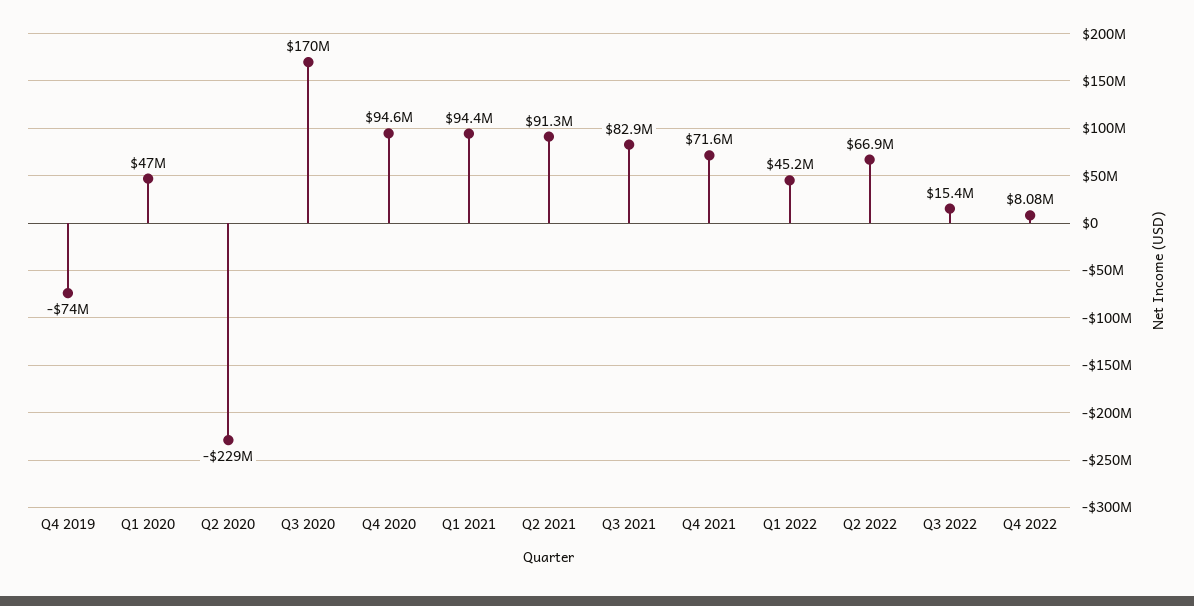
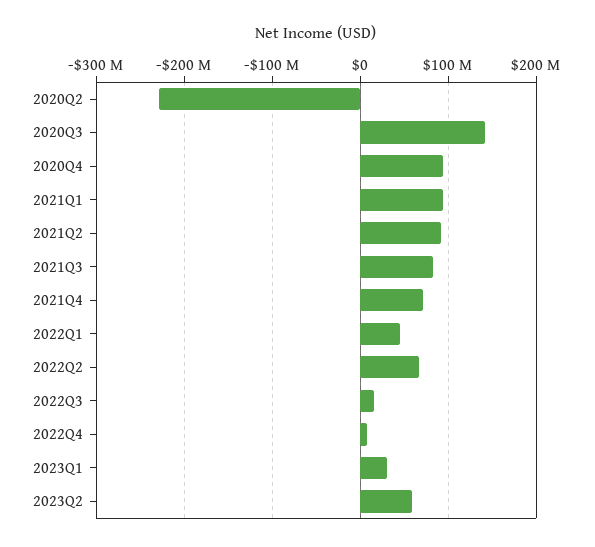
Q4 2019: -74000000 -> none
Q1 2020: 47000000 -> none
Q3 2020: 170000000 -> 140000000
2023Q1: none -> 30000000
2023Q2: none -> 60000000

